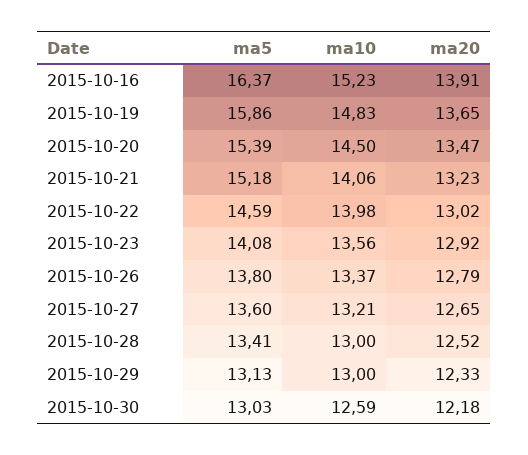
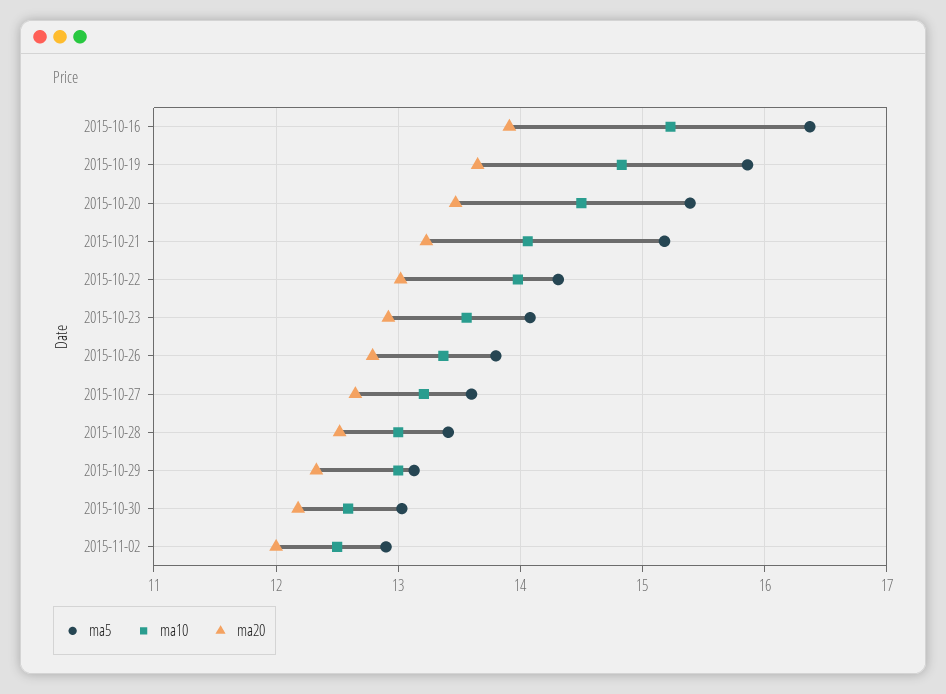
ma5, 2015-10-22: 14.59 -> 14.3
ma5, 2015-11-02: none -> 12.9
ma10, 2015-11-02: none -> 12.5
ma20, 2015-11-02: none -> 12

